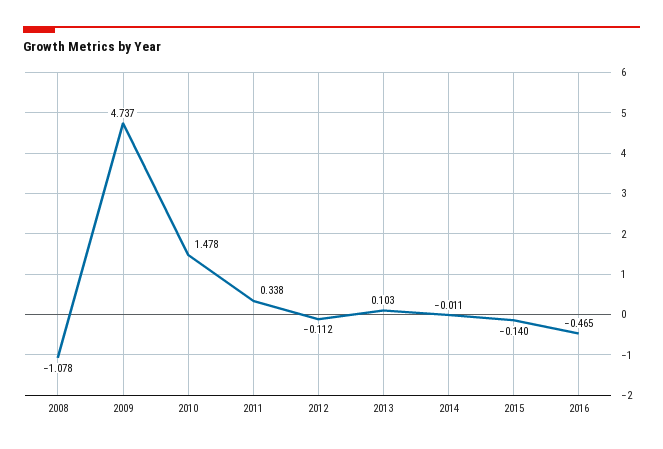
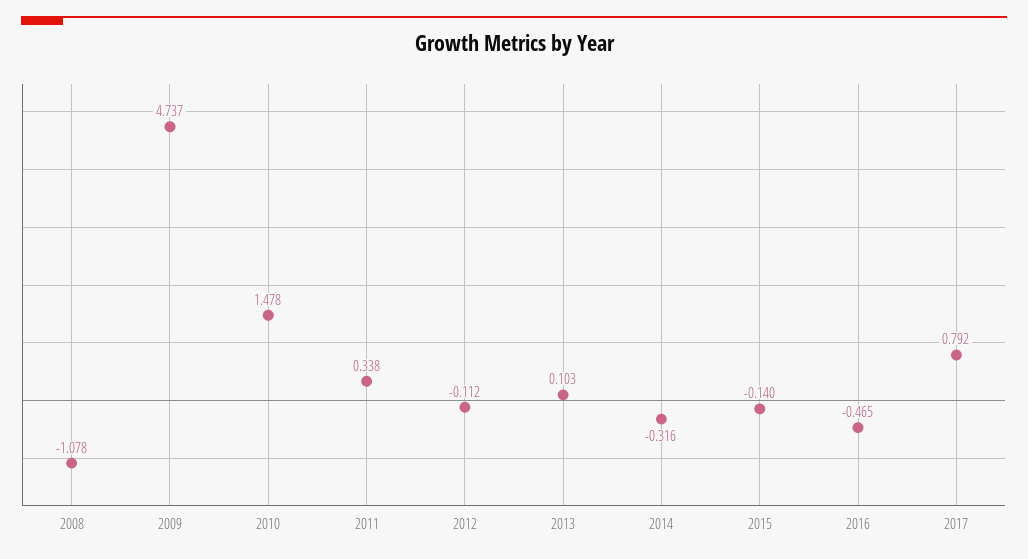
2014: -0.011 -> -0.316
2017: none -> 0.792

